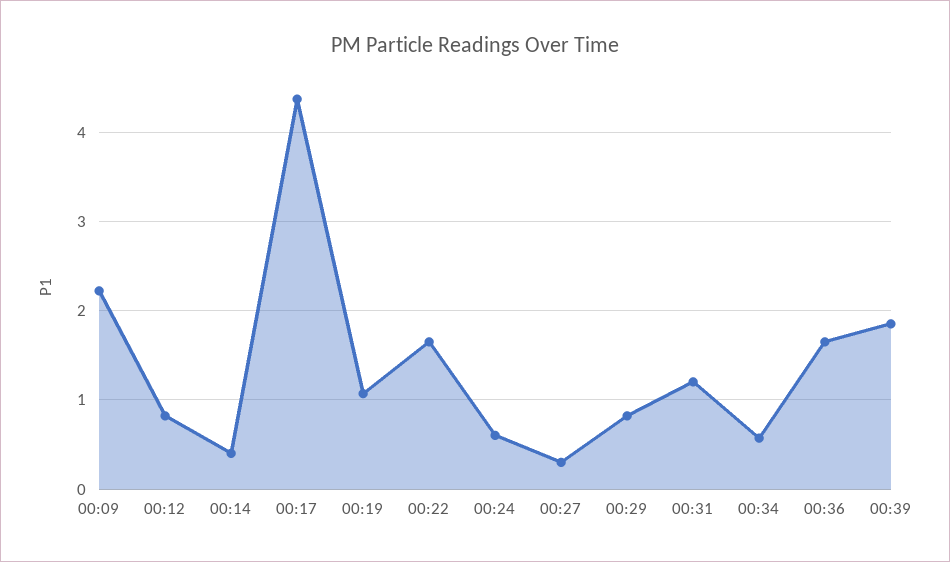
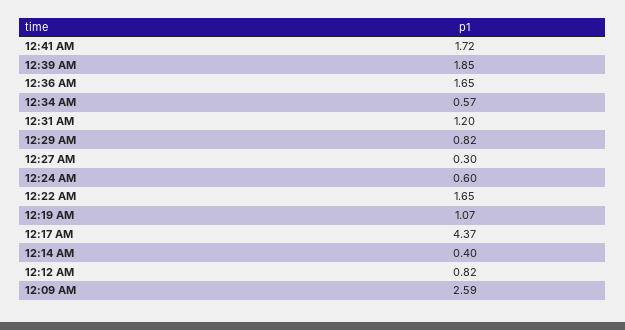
00:09: 2.2 -> 2.59
12:41 AM: none -> 1.72

